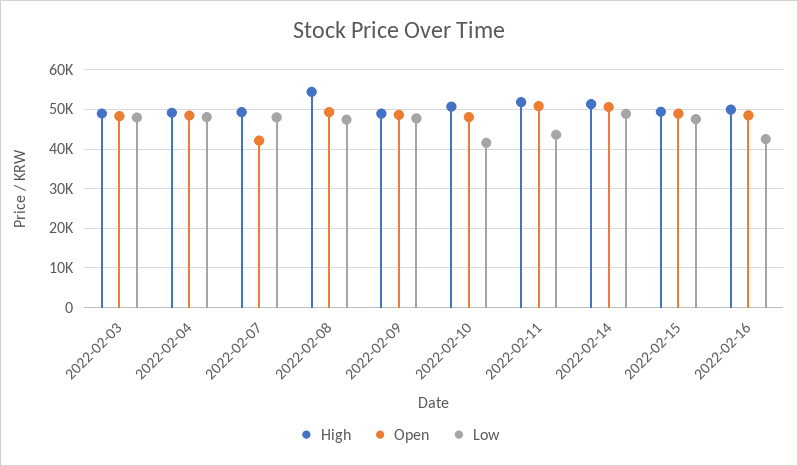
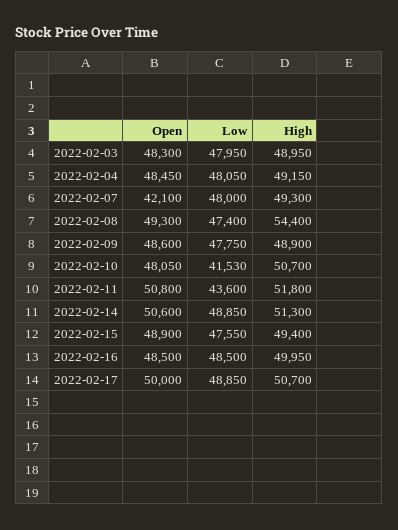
Low, 2022-02-16: 42000 -> 48500
Open, 2022-02-17: none -> 50000
Low, 2022-02-17: none -> 48850
High, 2022-02-17: none -> 50700

